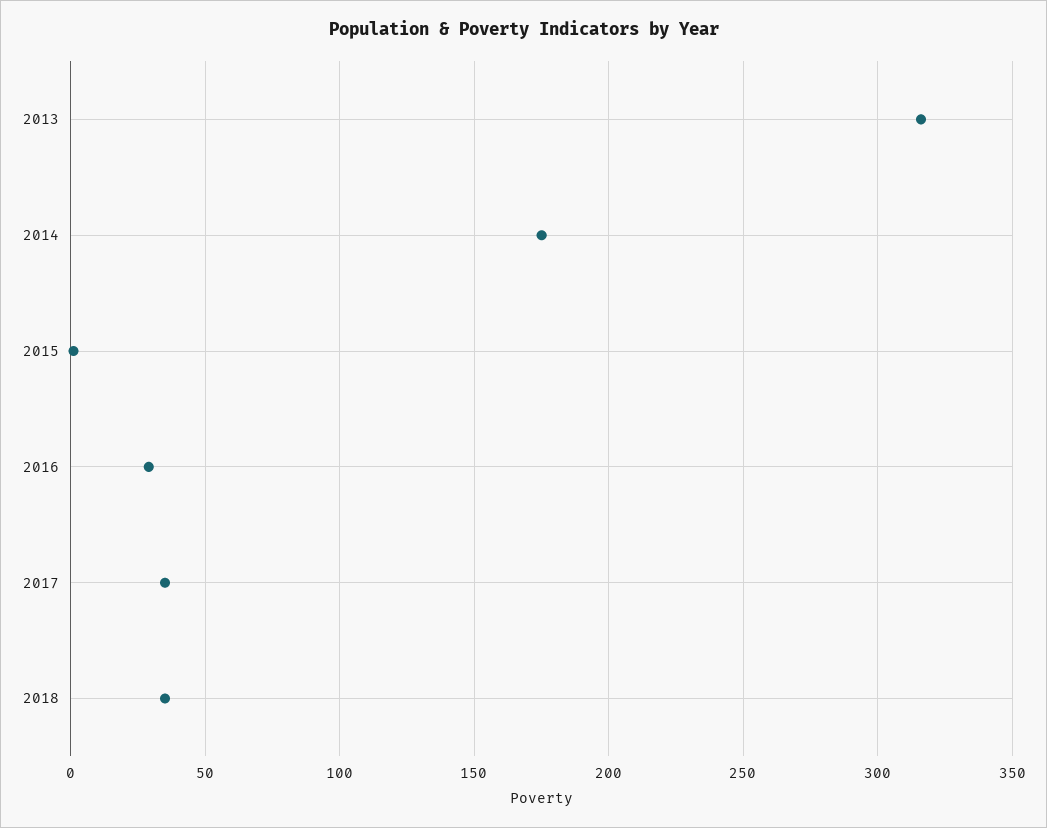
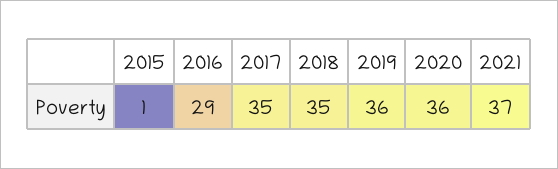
2013: 315 -> none
2014: 175 -> none
2019: none -> 36
2020: none -> 36
2021: none -> 37

